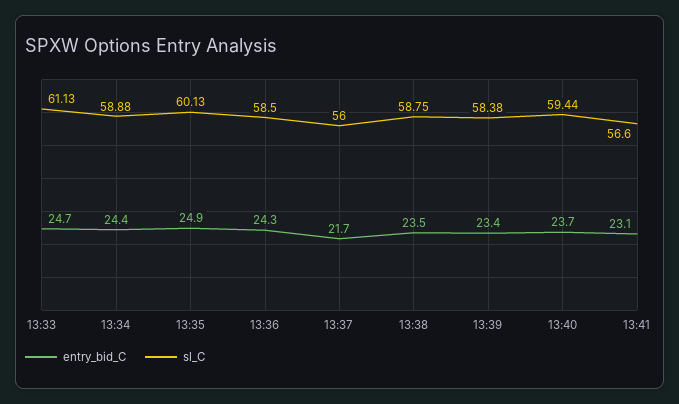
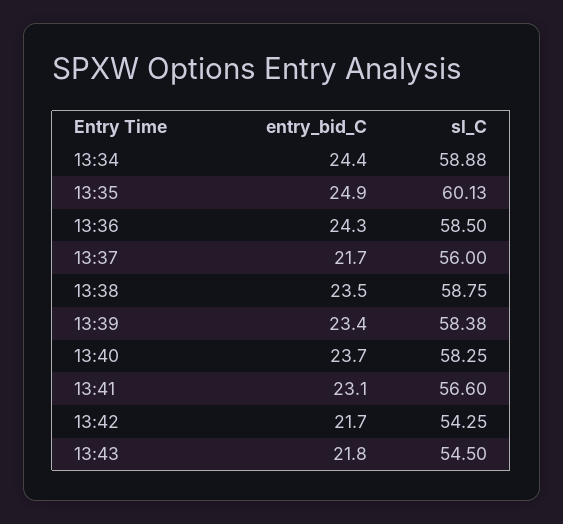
entry_bid_C, 13:33: 24.7 -> none
sl_C, 13:33: 61.13 -> none
sl_C, 13:40: 59.44 -> 58.25
entry_bid_C, 13:42: none -> 21.7
sl_C, 13:42: none -> 54.25
entry_bid_C, 13:43: none -> 21.8
sl_C, 13:43: none -> 54.5

